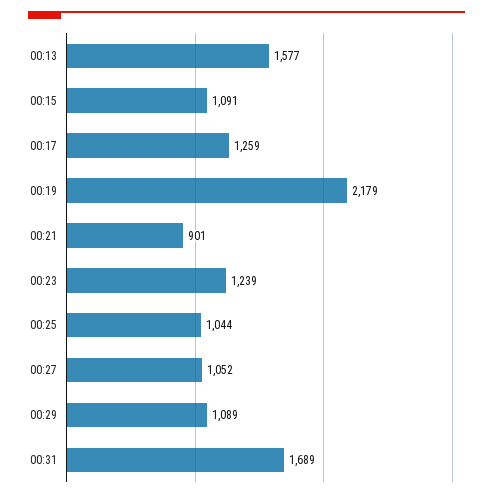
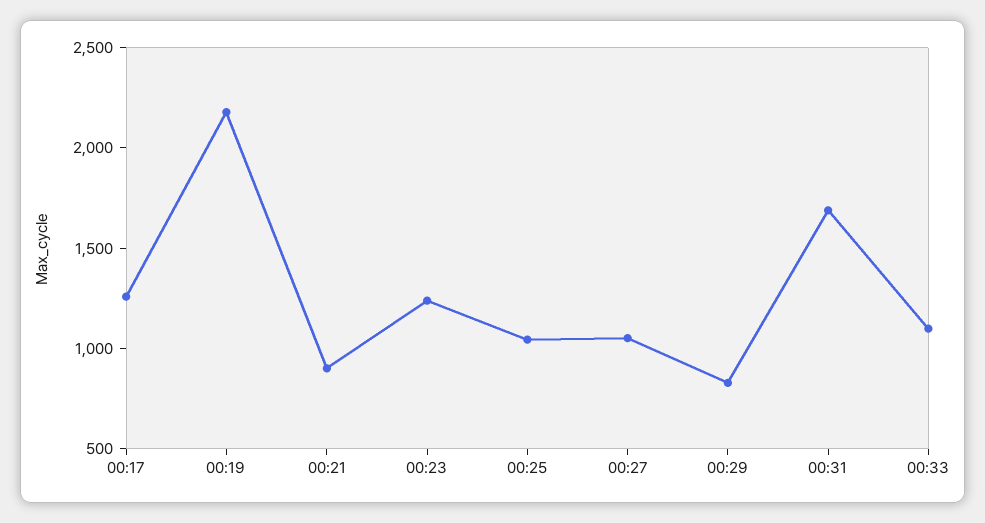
00:13: 1577 -> none
00:15: 1091 -> none
00:29: 1089 -> 800
00:33: none -> 1100

